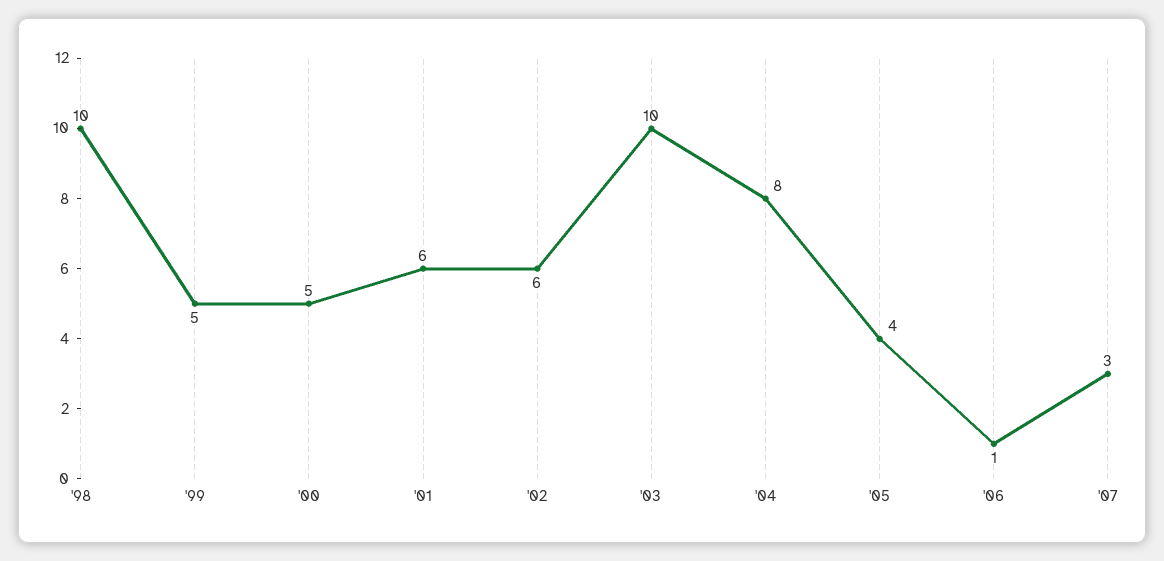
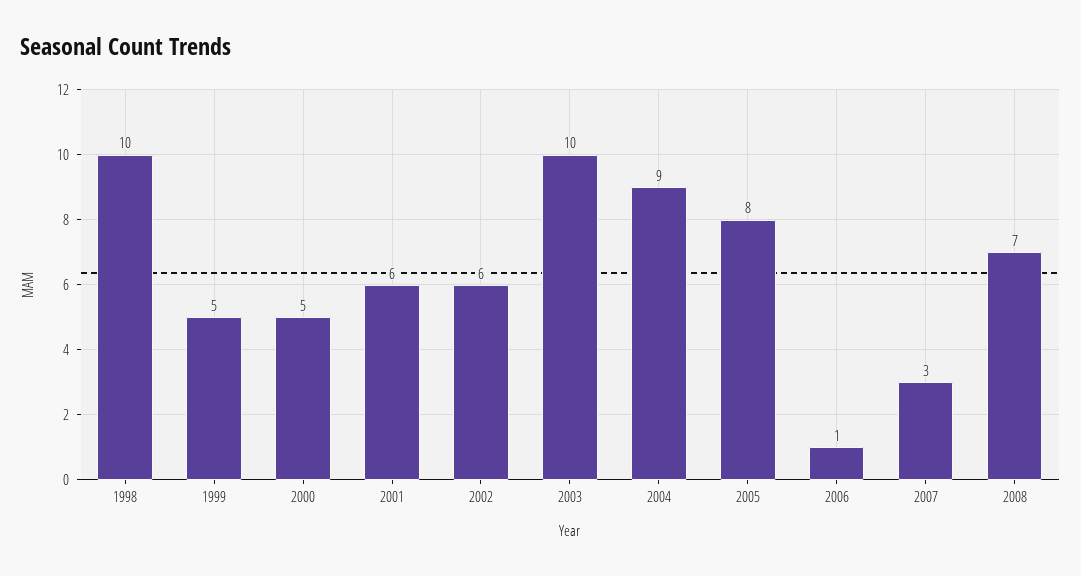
'04: 8 -> 9
'05: 4 -> 8
2008: none -> 7

